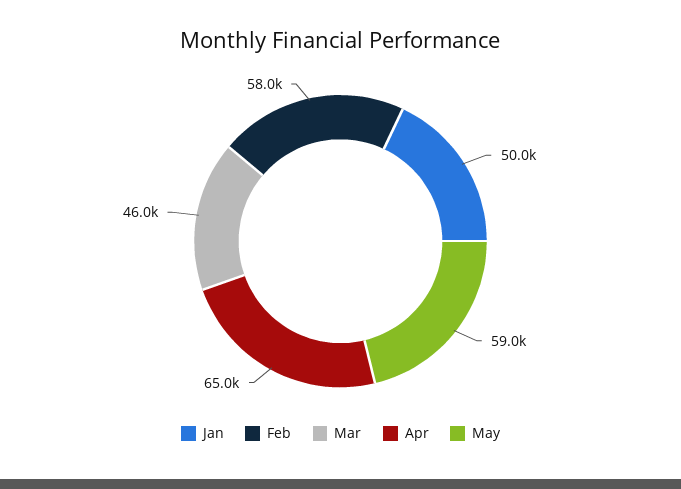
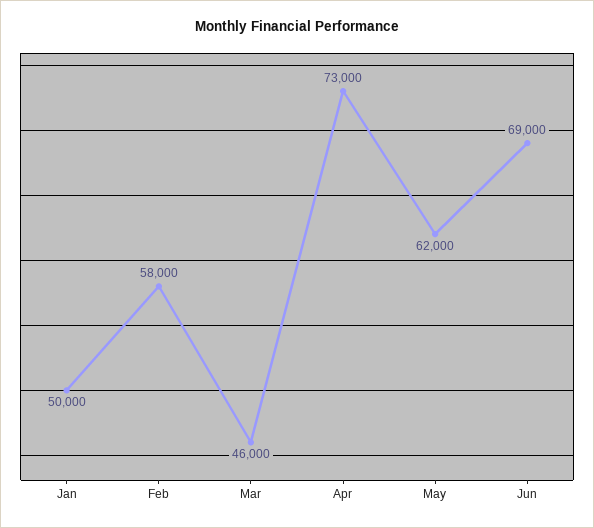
Apr: 65000 -> 73000
May: 59000 -> 62000
Jun: none -> 69000

